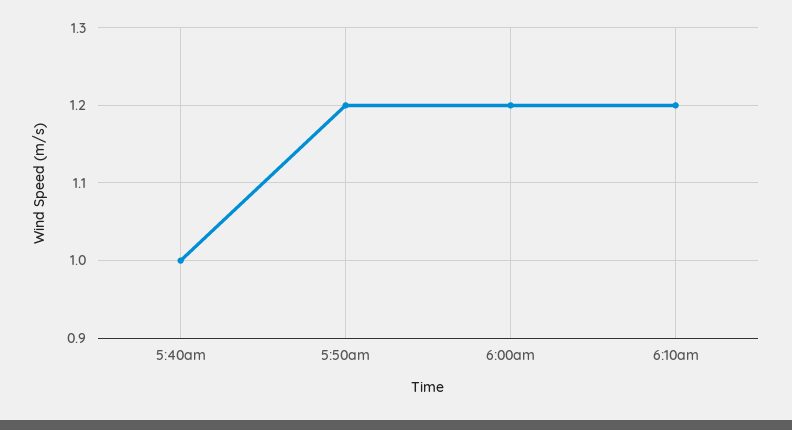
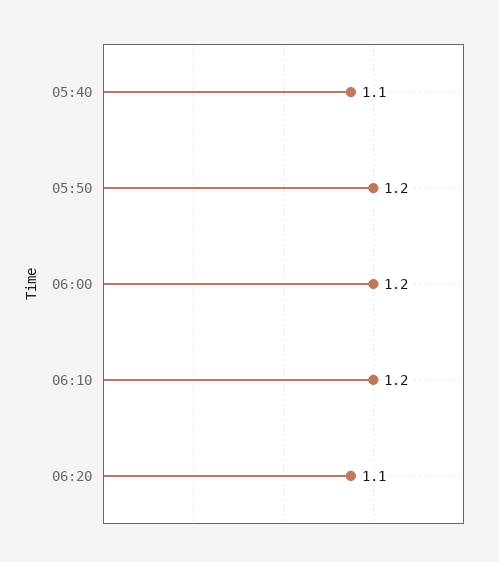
5:40am: 1 -> 1.1
06:20: none -> 1.1

